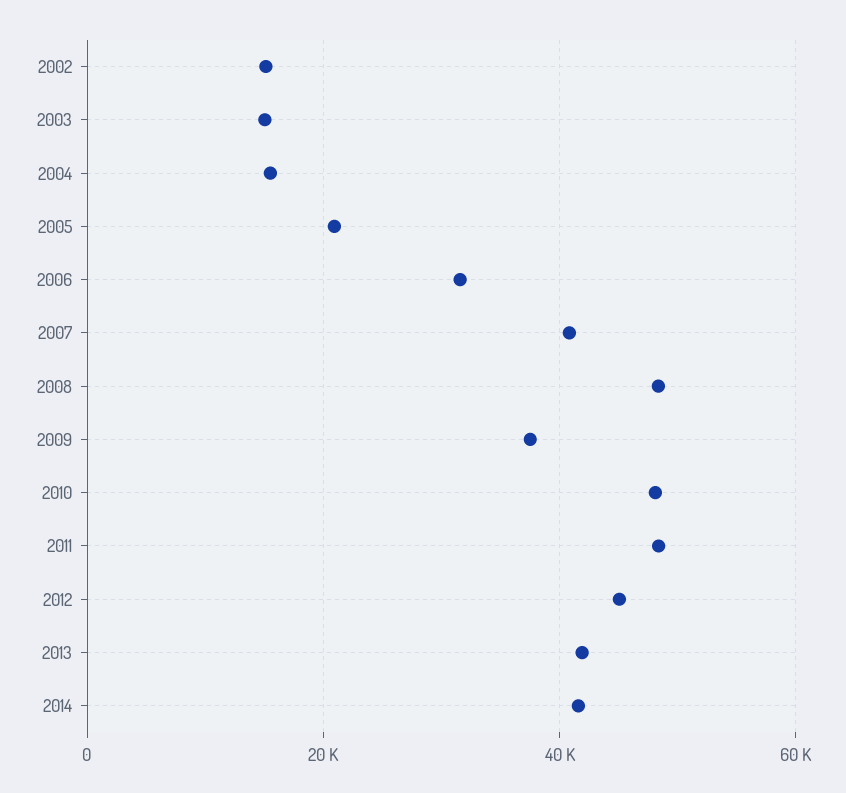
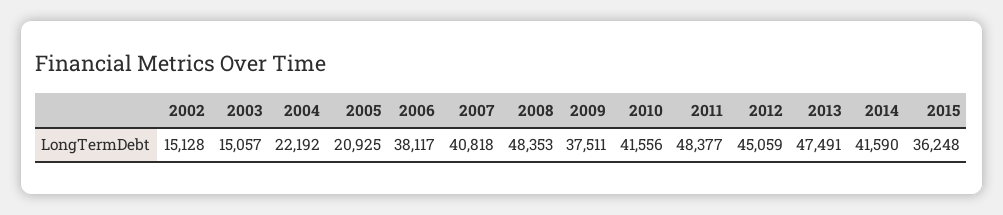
2004: 16000 -> 22192
2006: 32000 -> 38117
2010: 48000 -> 41556
2013: 42000 -> 47491
2015: none -> 36248

